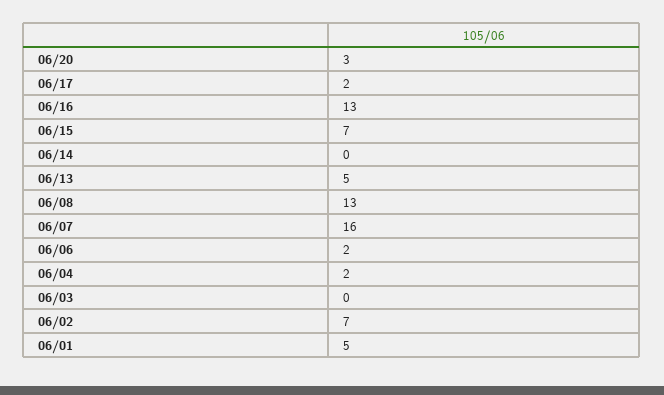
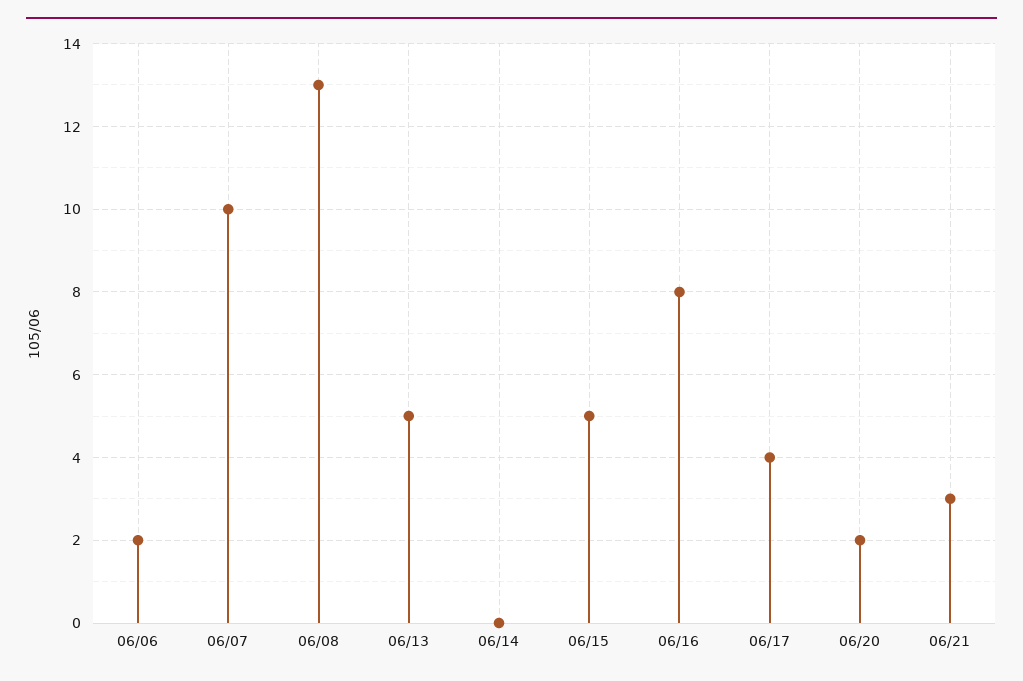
06/20: 3 -> 2
06/17: 2 -> 4
06/16: 13 -> 8
06/15: 7 -> 5
06/07: 16 -> 10
06/04: 2 -> none
06/03: 0 -> none
06/02: 7 -> none
06/01: 5 -> none
06/21: none -> 3

